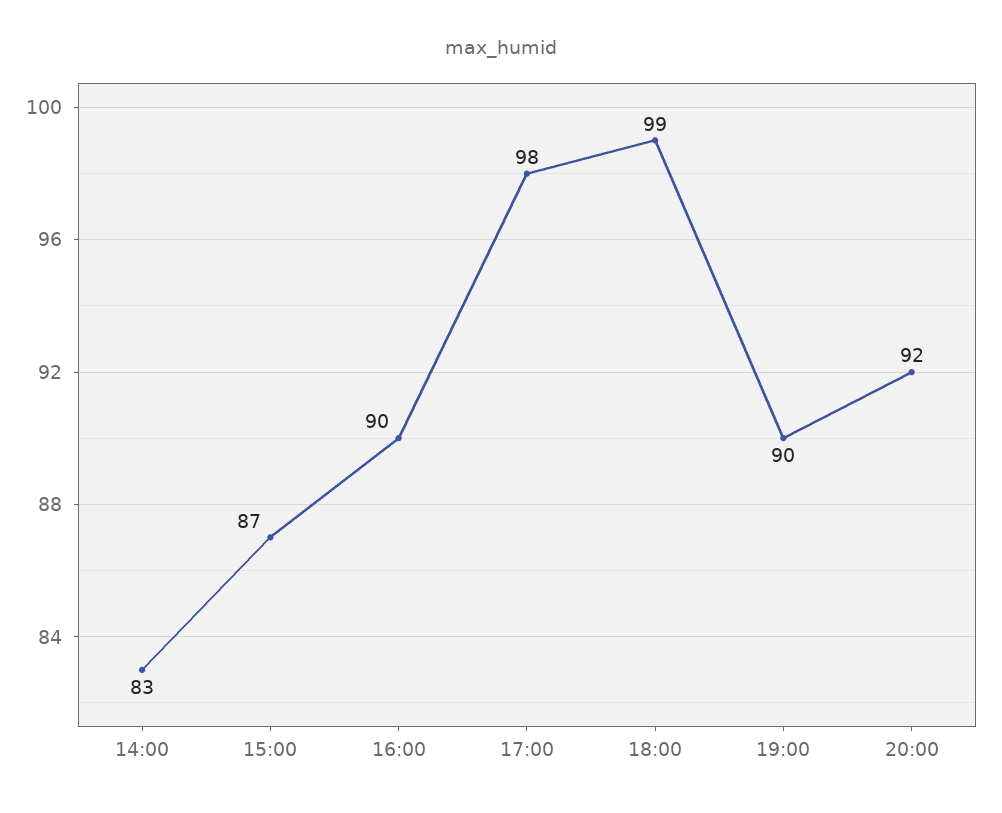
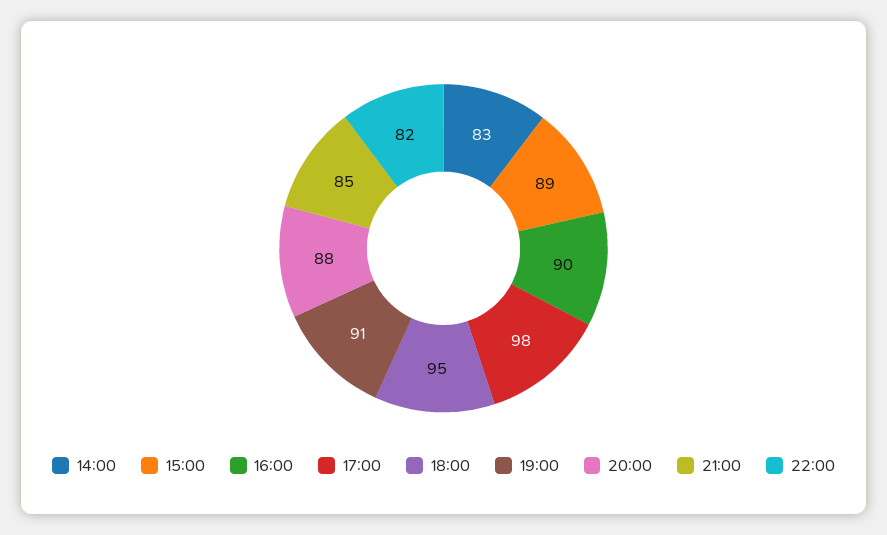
15:00: 87 -> 89
18:00: 99 -> 95
19:00: 90 -> 91
20:00: 92 -> 88
21:00: none -> 85
22:00: none -> 82

